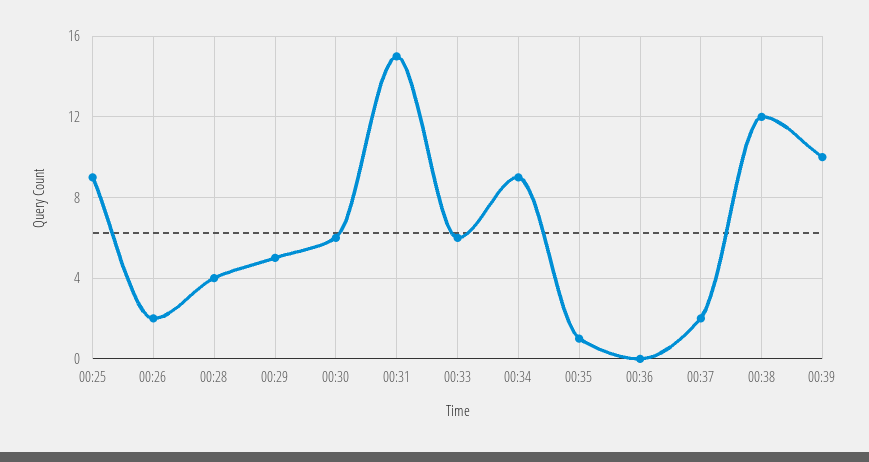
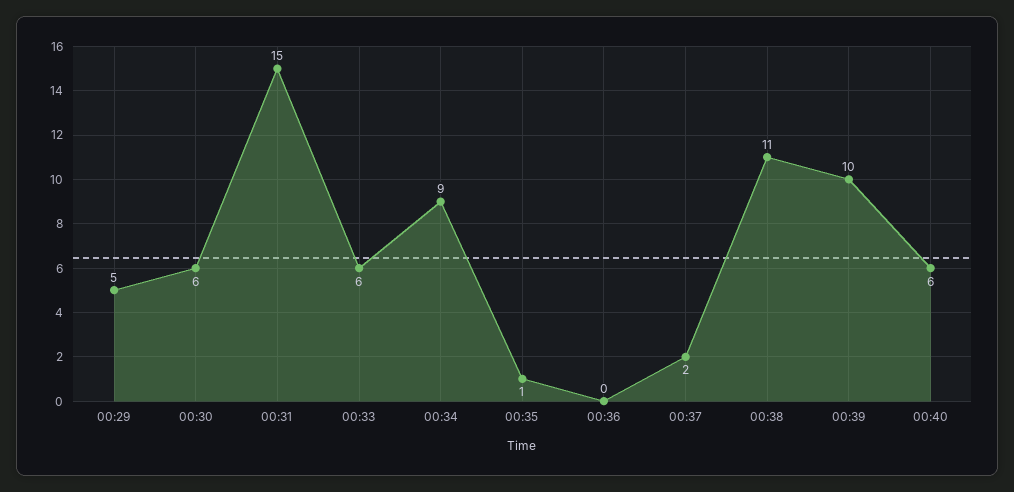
00:25: 9 -> none
00:26: 2 -> none
00:28: 4 -> none
00:38: 12 -> 11
00:40: none -> 6

